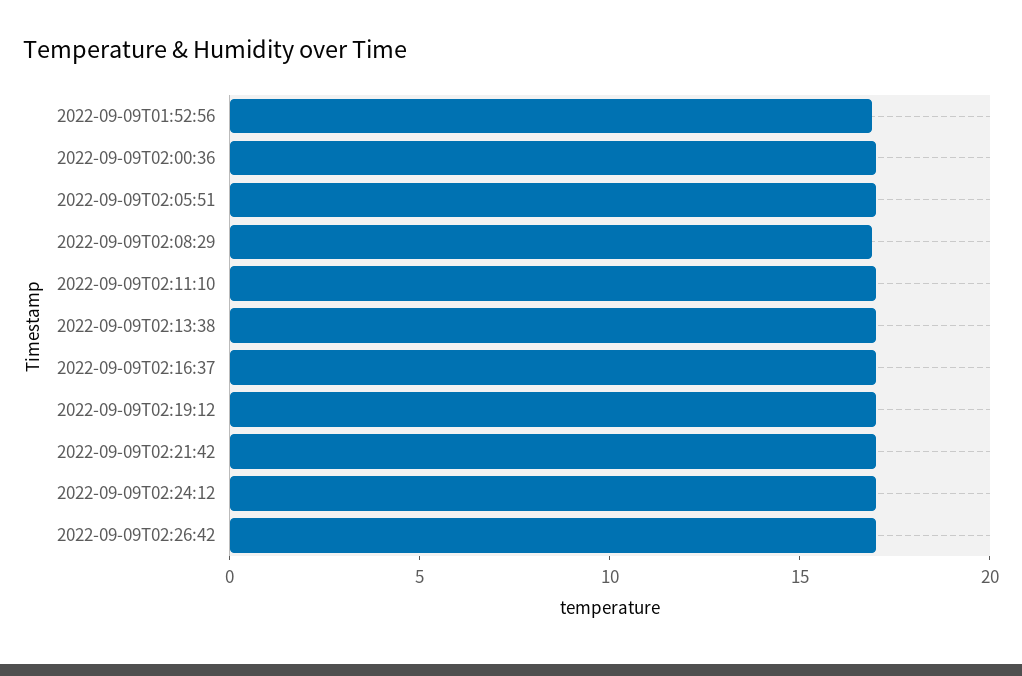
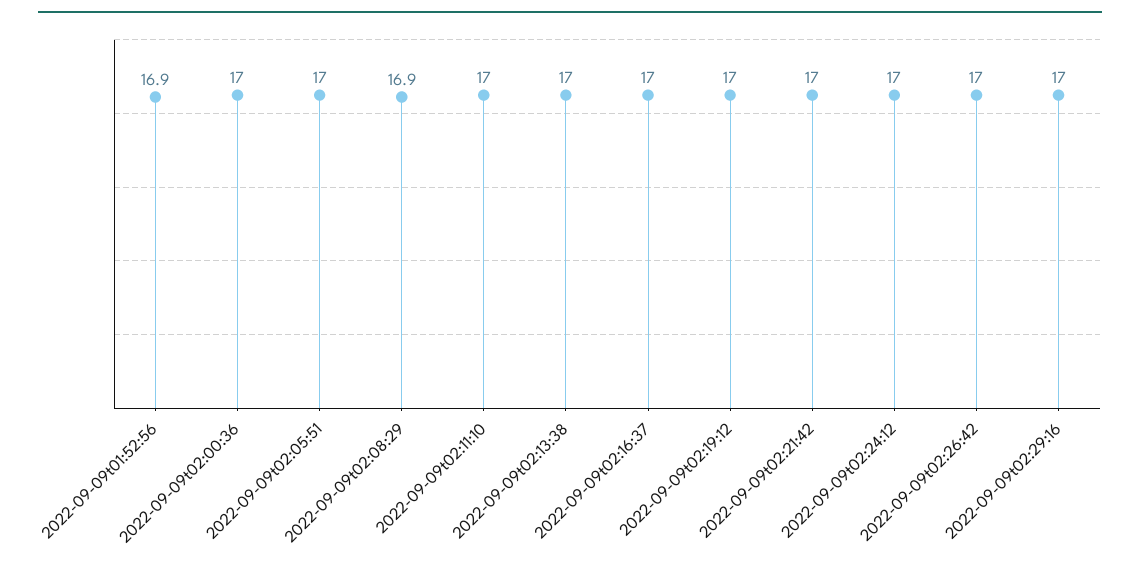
2022-09-09t02:29:16: none -> 17

